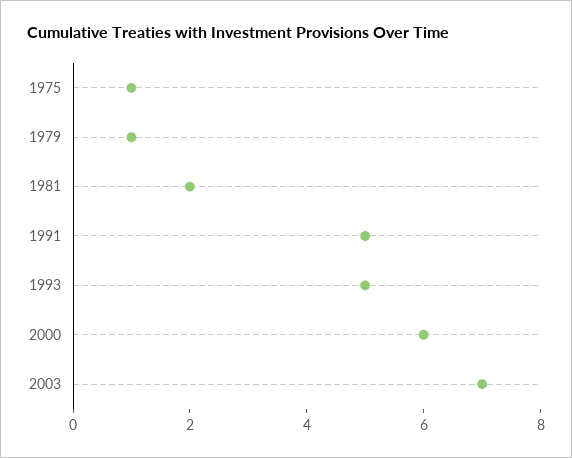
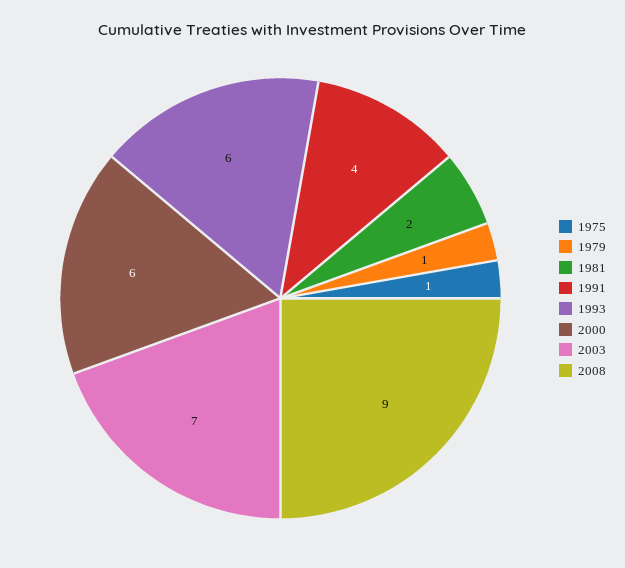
1991: 5 -> 4
1993: 5 -> 6
2008: none -> 9

